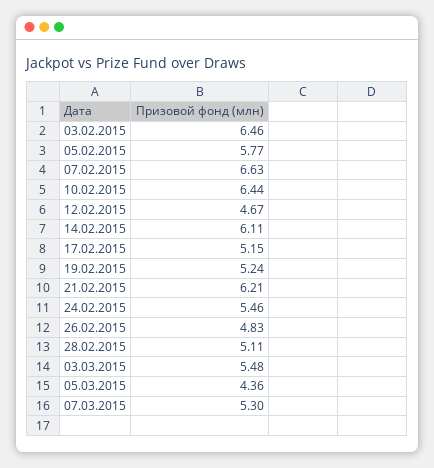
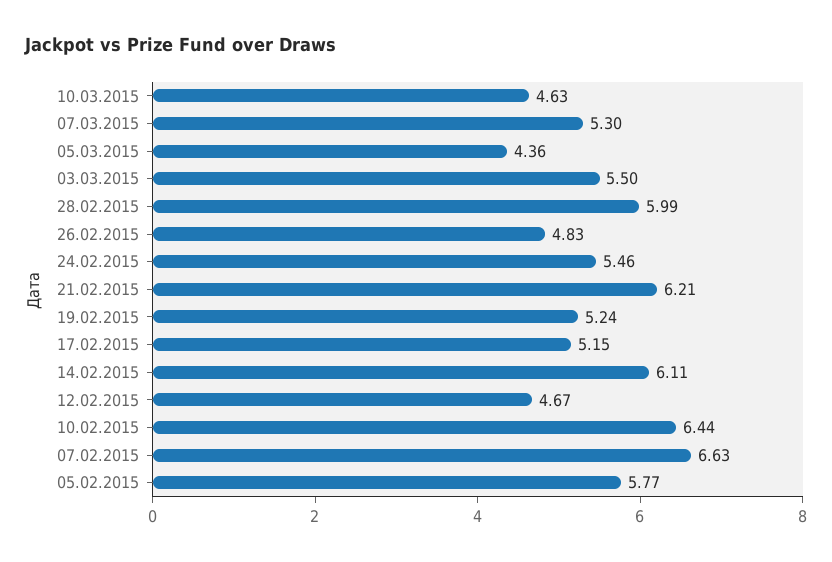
03.02.2015: 6.46 -> none
28.02.2015: 5.11 -> 5.99
03.03.2015: 5.48 -> 5.5
10.03.2015: none -> 4.63

